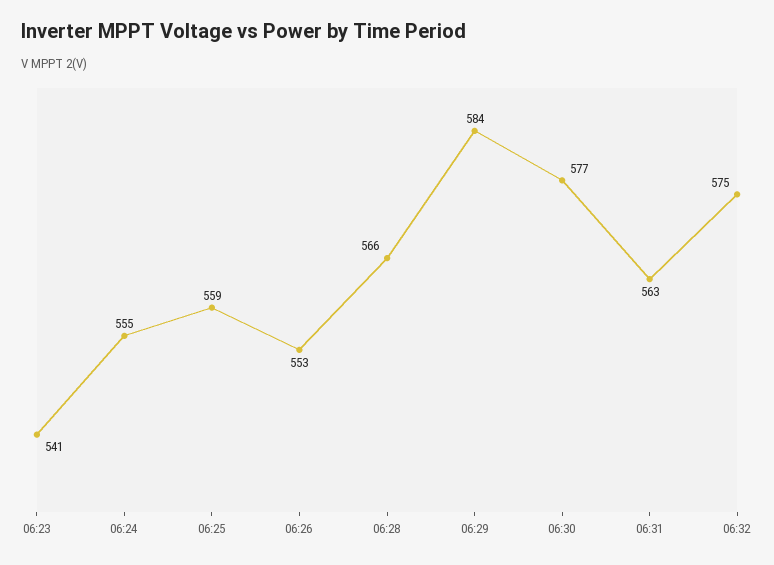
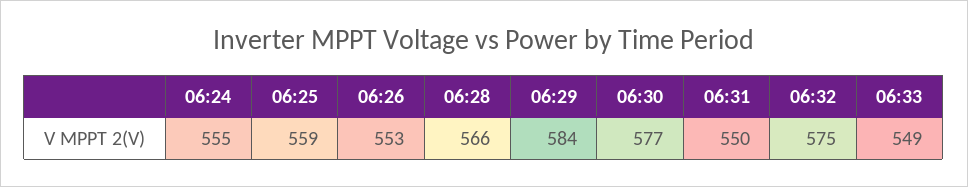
06:23: 541 -> none
06:31: 563 -> 550
06:33: none -> 549

